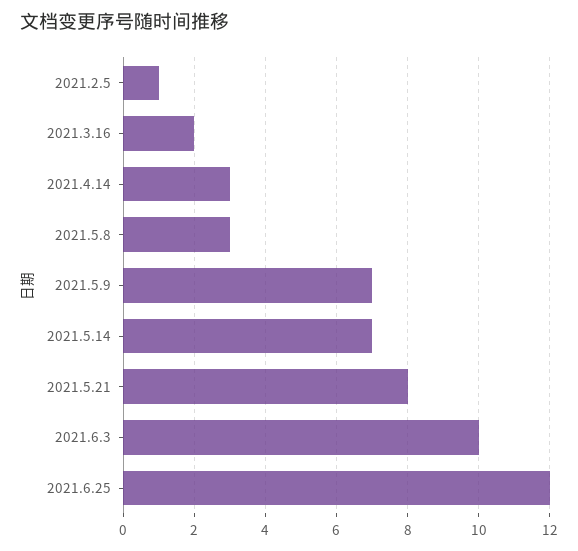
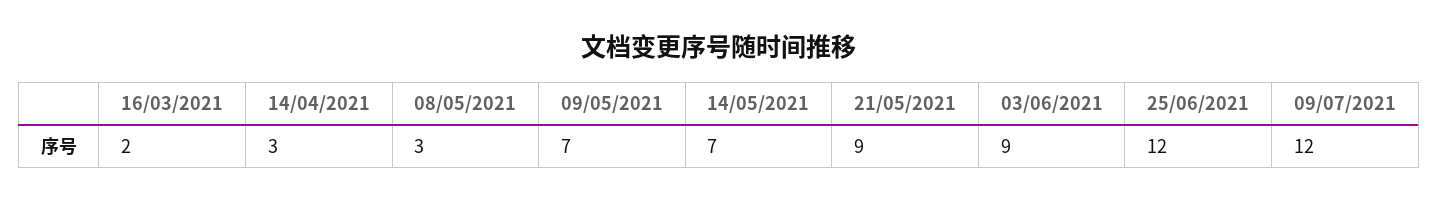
2021.2.5: 1 -> none
2021.5.21: 8 -> 9
2021.6.3: 10 -> 9
09/07/2021: none -> 12

